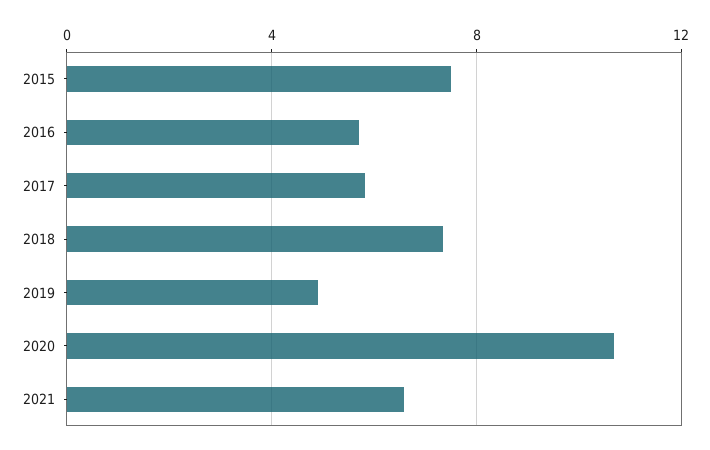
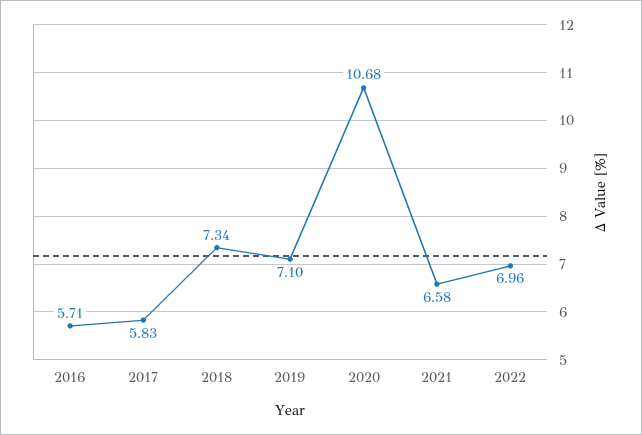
2015: 7.5 -> none
2019: 5 -> 7.1
2022: none -> 6.96

